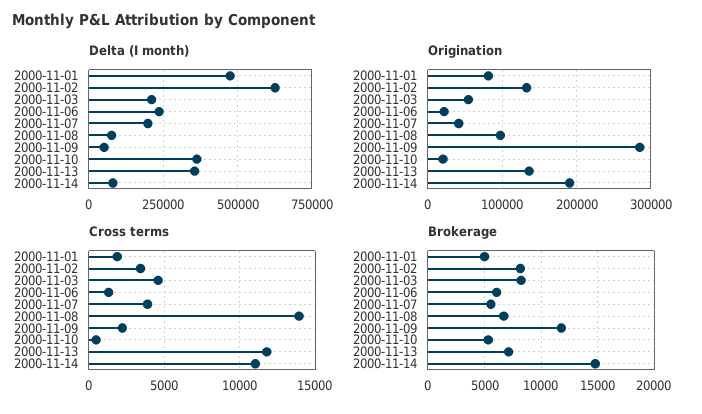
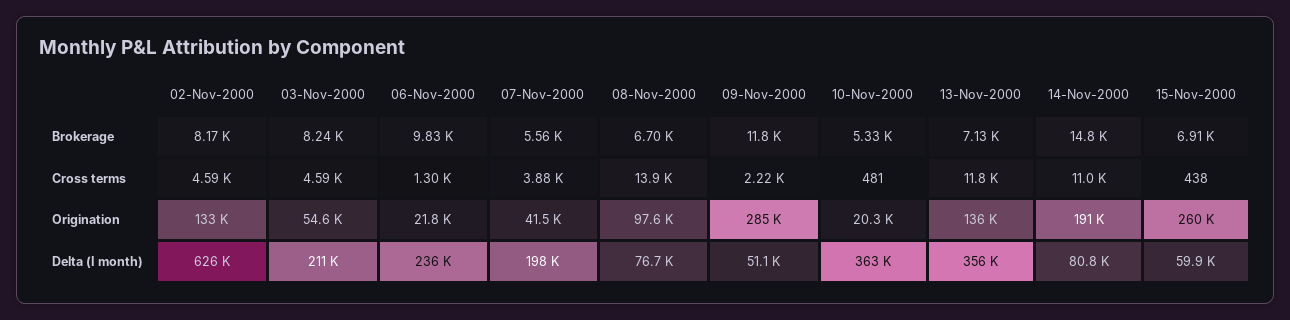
Delta (I month), 2000-11-01: 475000 -> none
Origination, 2000-11-01: 80000 -> none
Cross terms, 2000-11-01: 2000 -> none
Cross terms, 2000-11-02: 3500 -> 4590
Brokerage, 2000-11-01: 5000 -> none
Brokerage, 2000-11-06: 6000 -> 9830
Brokerage, 15-Nov-2000: none -> 6910
Cross terms, 15-Nov-2000: none -> 438
Origination, 15-Nov-2000: none -> 260000
Delta (I month), 15-Nov-2000: none -> 59900

